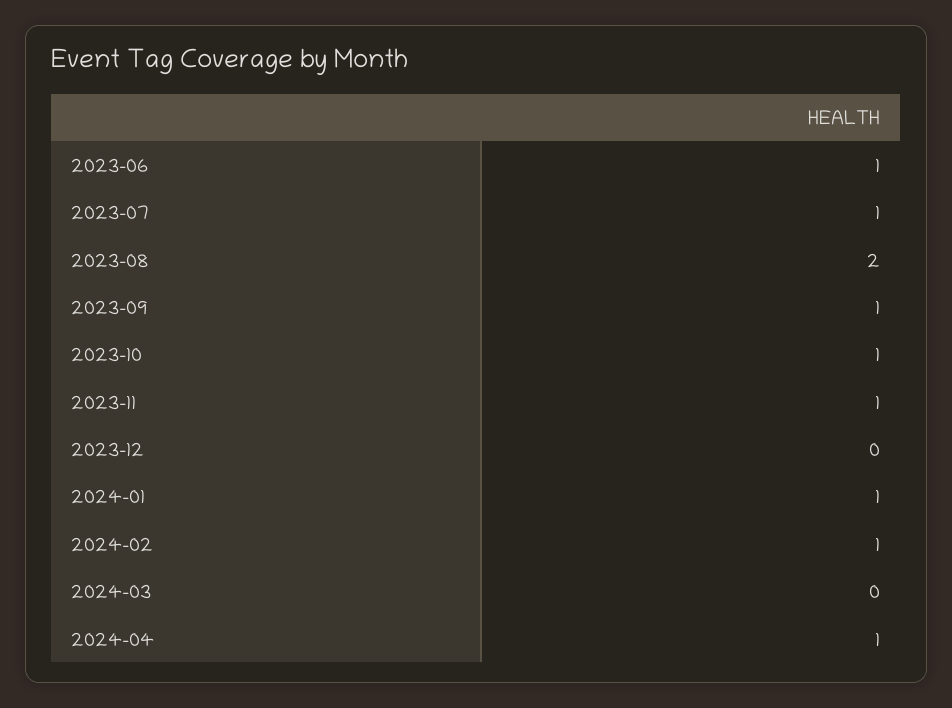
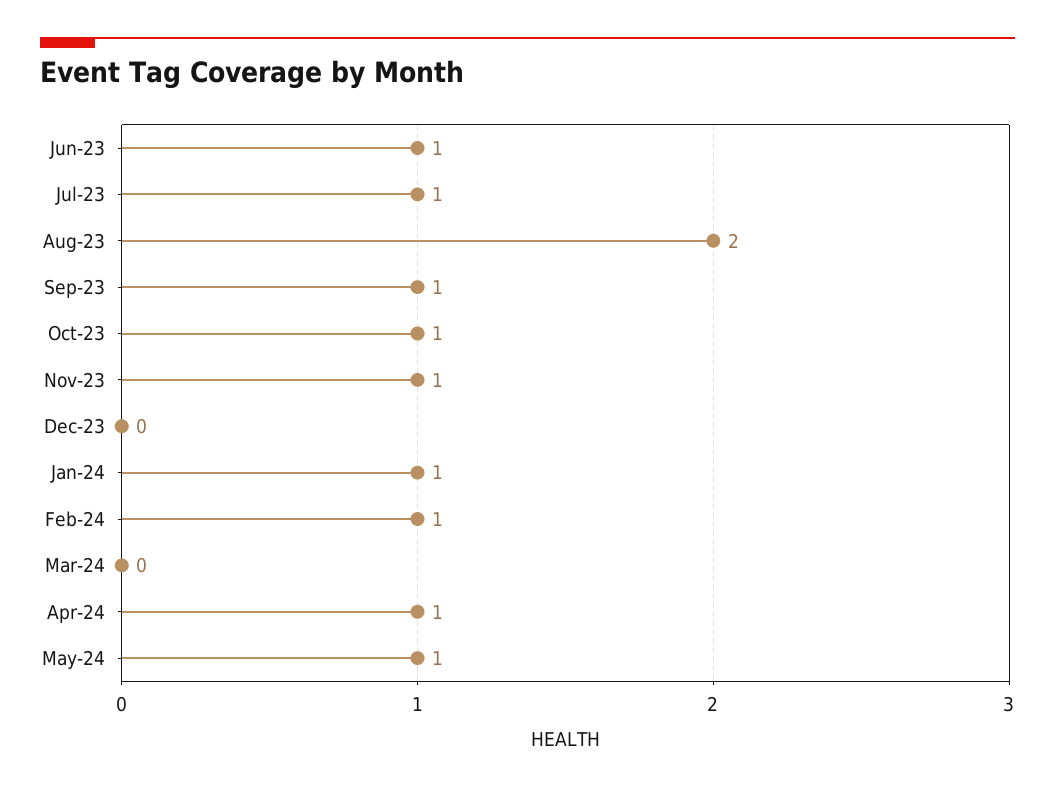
May-24: none -> 1

